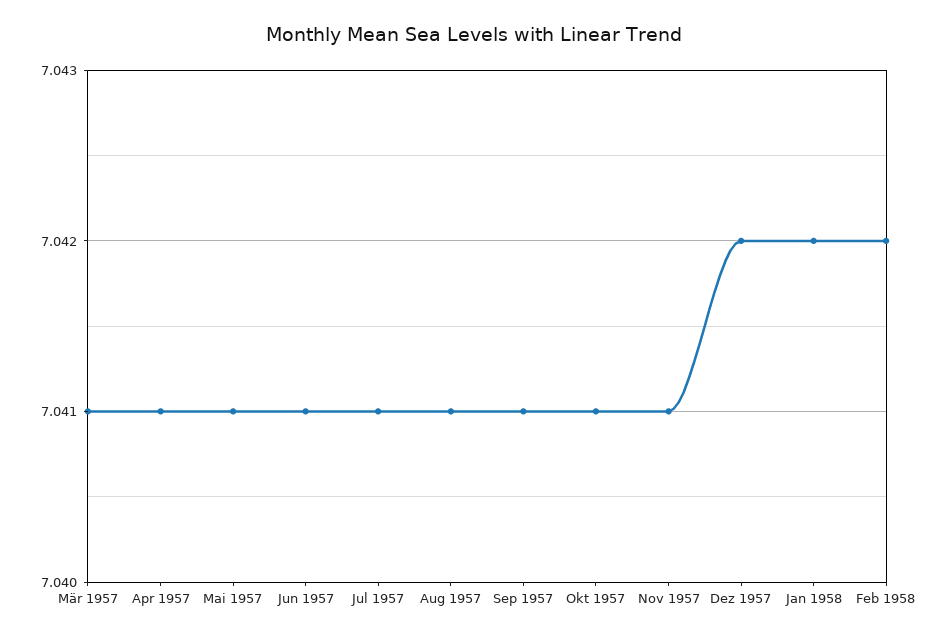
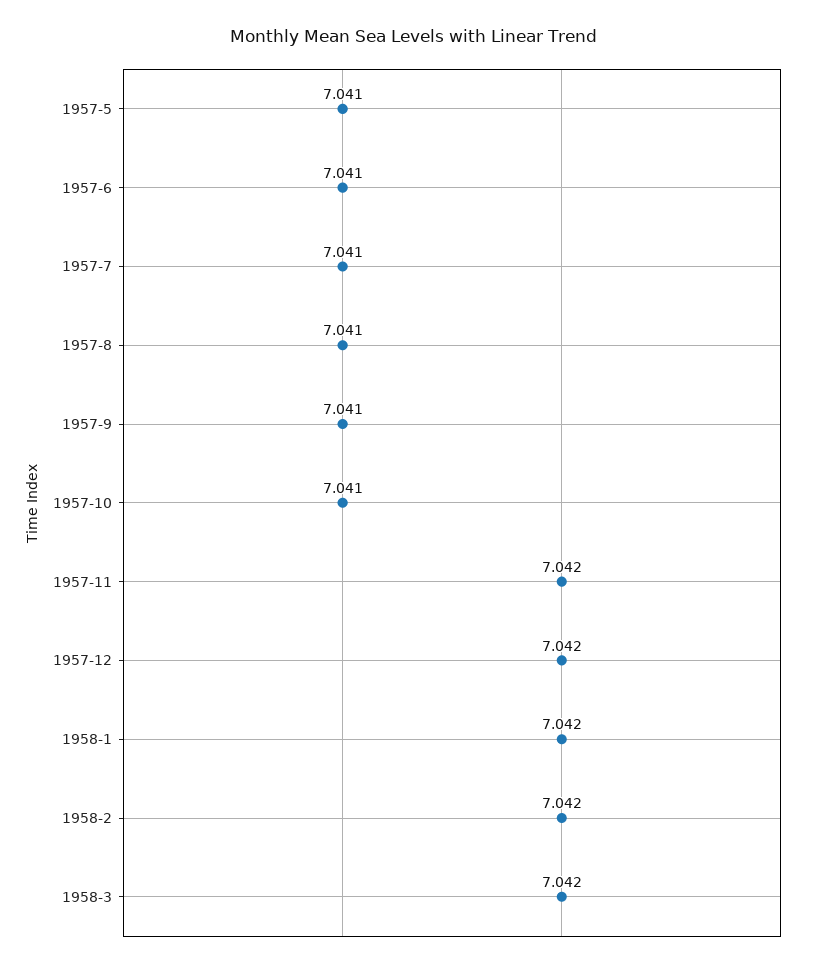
Mär 1957: 7.041 -> none
Apr 1957: 7.041 -> none
Nov 1957: 7.041 -> 7.042
1958-3: none -> 7.042

